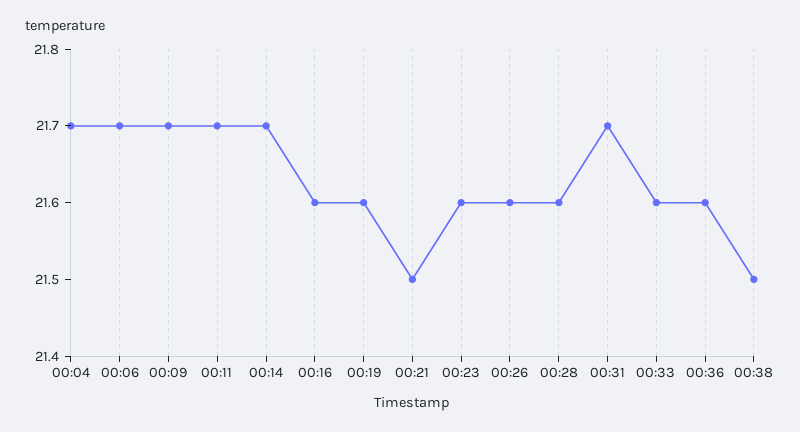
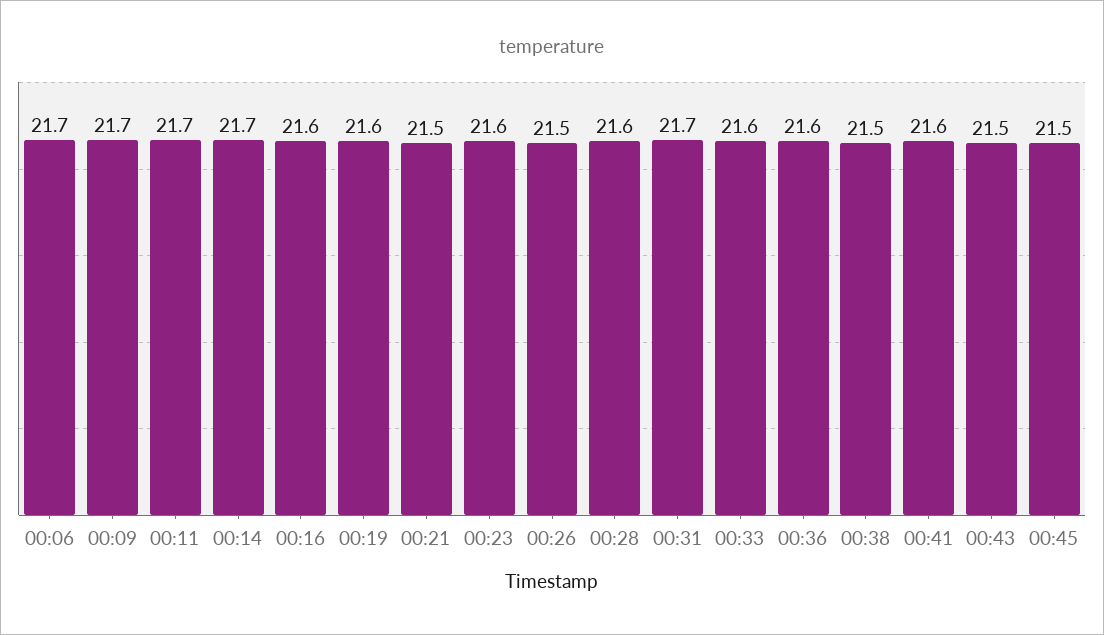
00:04: 21.7 -> none
00:26: 21.6 -> 21.5
00:41: none -> 21.6
00:43: none -> 21.5
00:45: none -> 21.5

